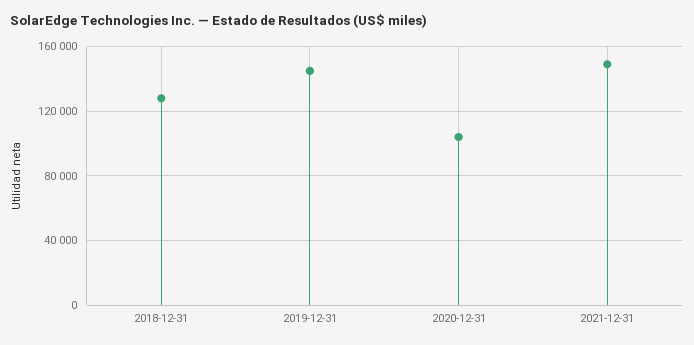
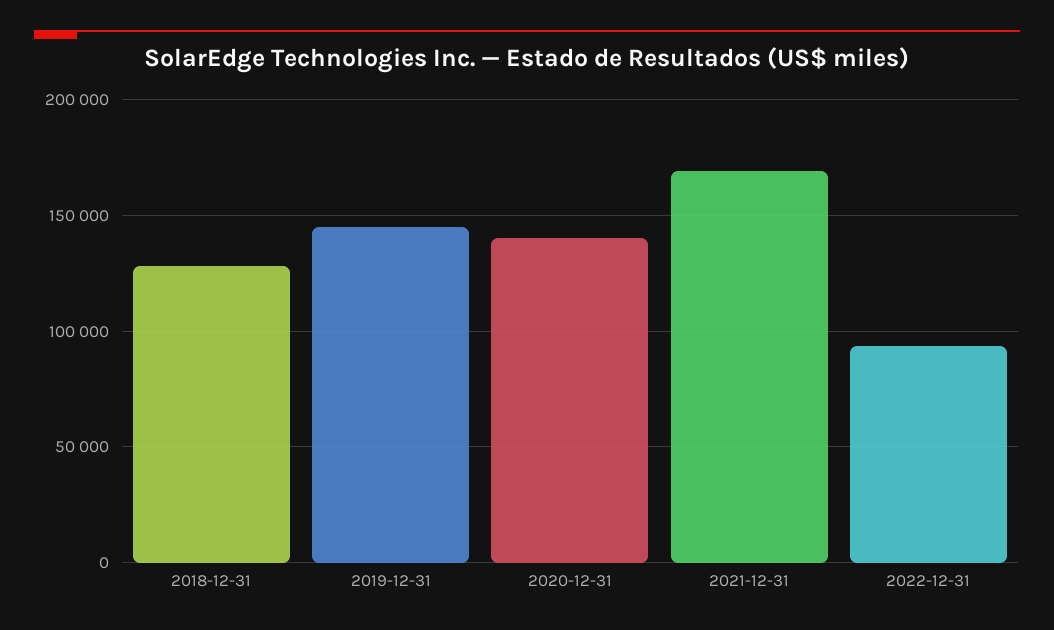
2020-12-31: 105000 -> 140000
2021-12-31: 150000 -> 170000
2022-12-31: none -> 95000

